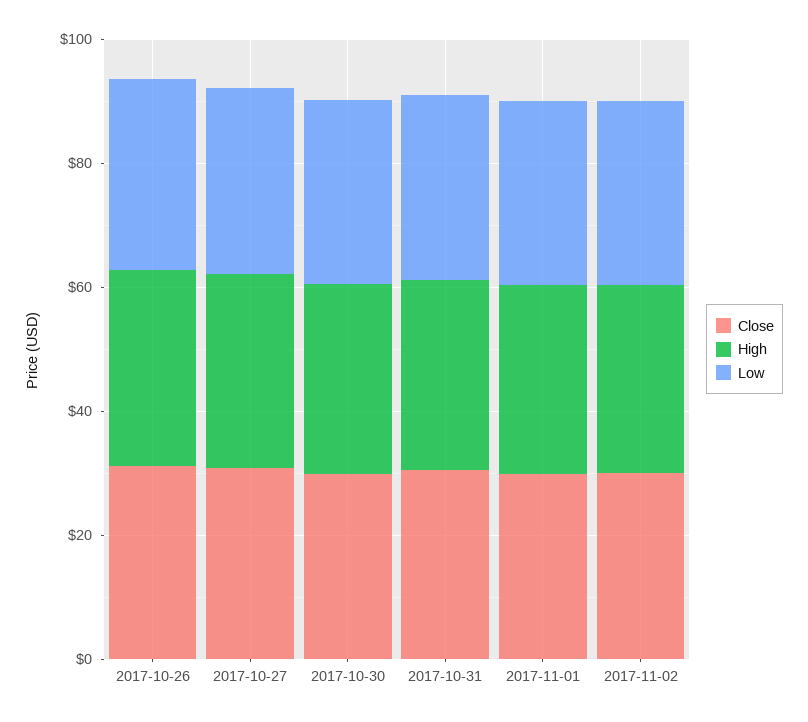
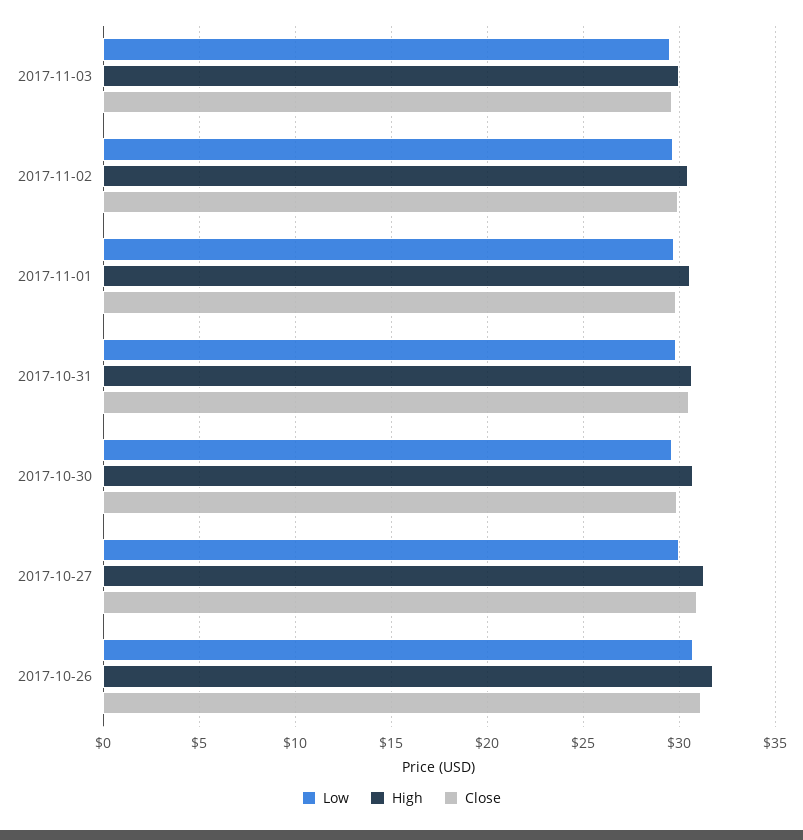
Low, 2017-11-03: none -> 29.5
High, 2017-11-03: none -> 30
Close, 2017-11-03: none -> 29.5

